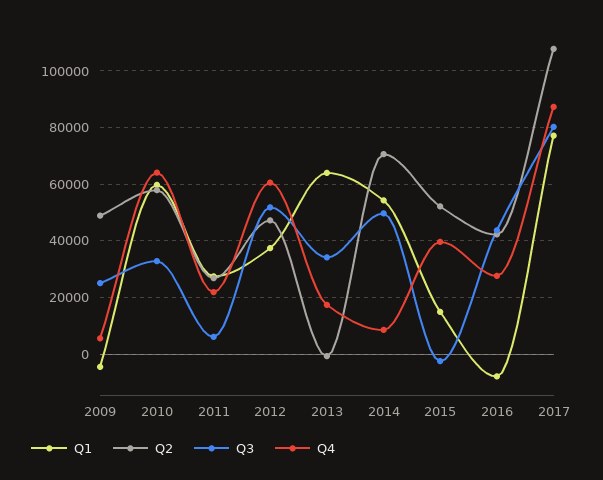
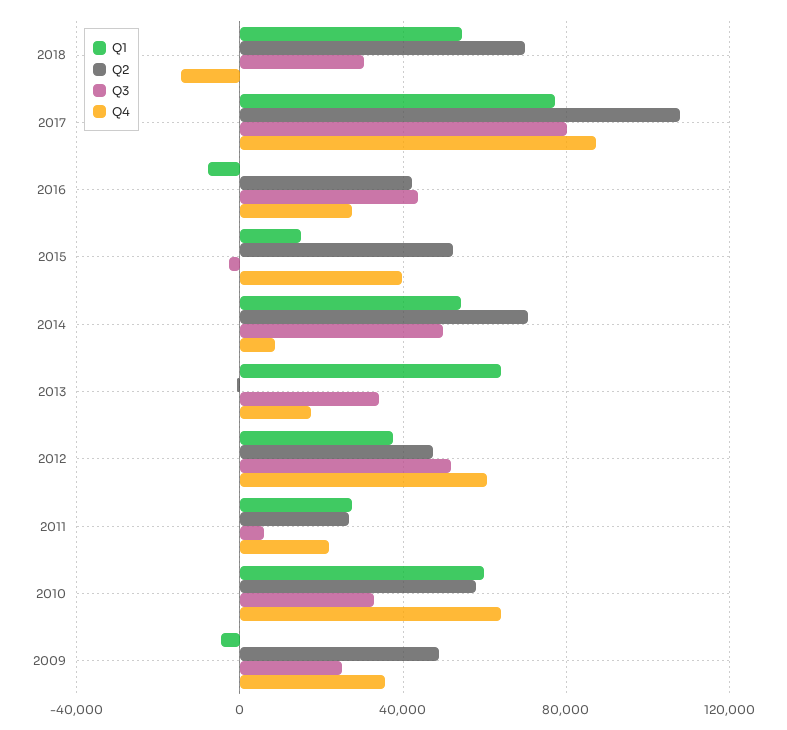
Q4, 2009: 5000 -> 35000
Q1, 2018: none -> 55000
Q2, 2018: none -> 70000
Q3, 2018: none -> 30000
Q4, 2018: none -> -15000

